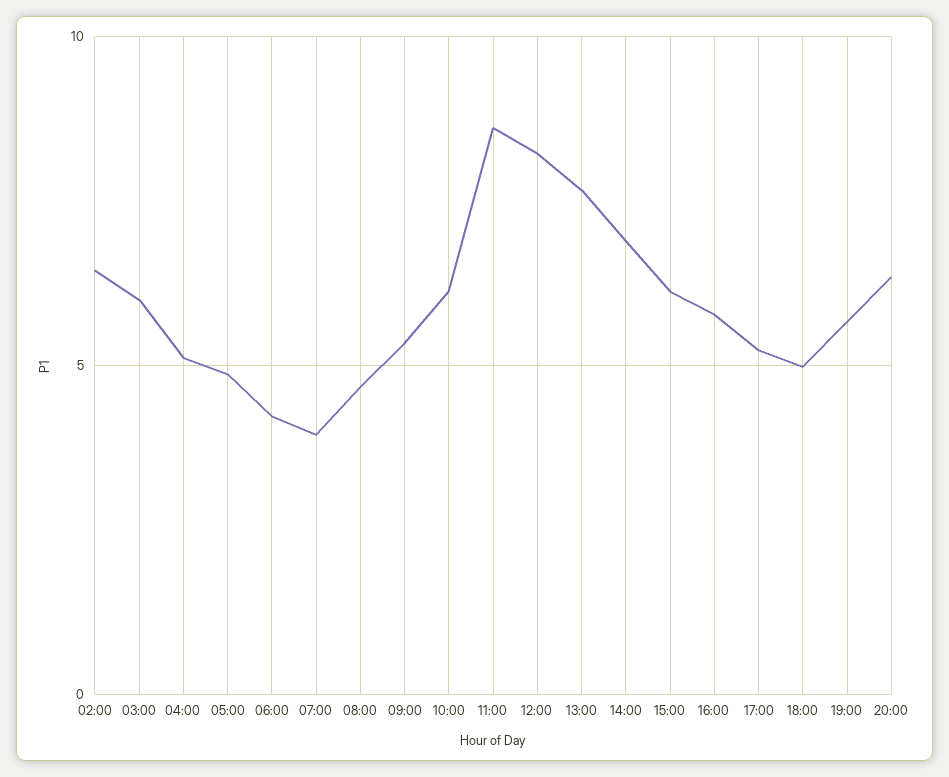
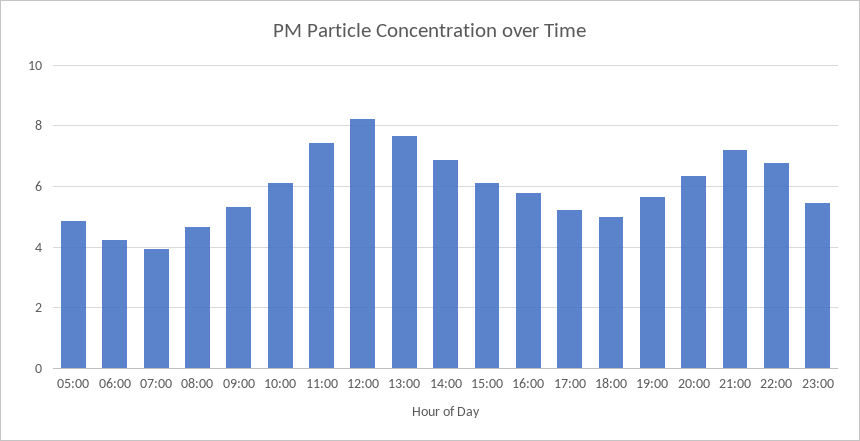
02:00: 6.5 -> none
03:00: 6 -> none
04:00: 5 -> none
11:00: 8.5 -> 7.4
21:00: none -> 7.2
22:00: none -> 6.8
23:00: none -> 5.4

